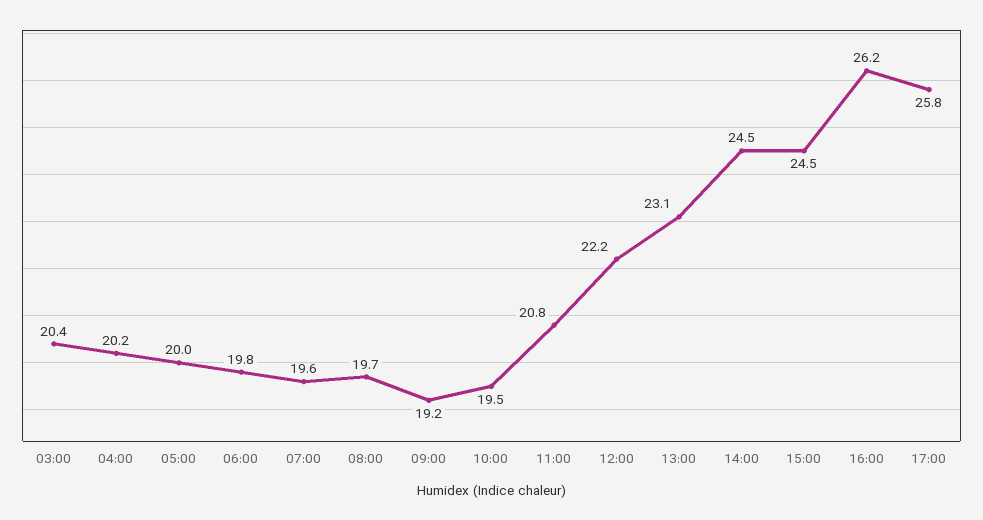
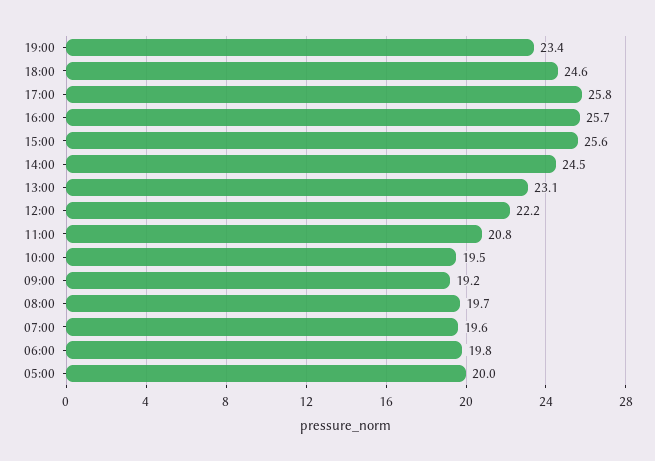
03:00: 20.4 -> none
04:00: 20.2 -> none
15:00: 24.5 -> 25.6
16:00: 26.2 -> 25.7
19:00: none -> 23.4
18:00: none -> 24.6

